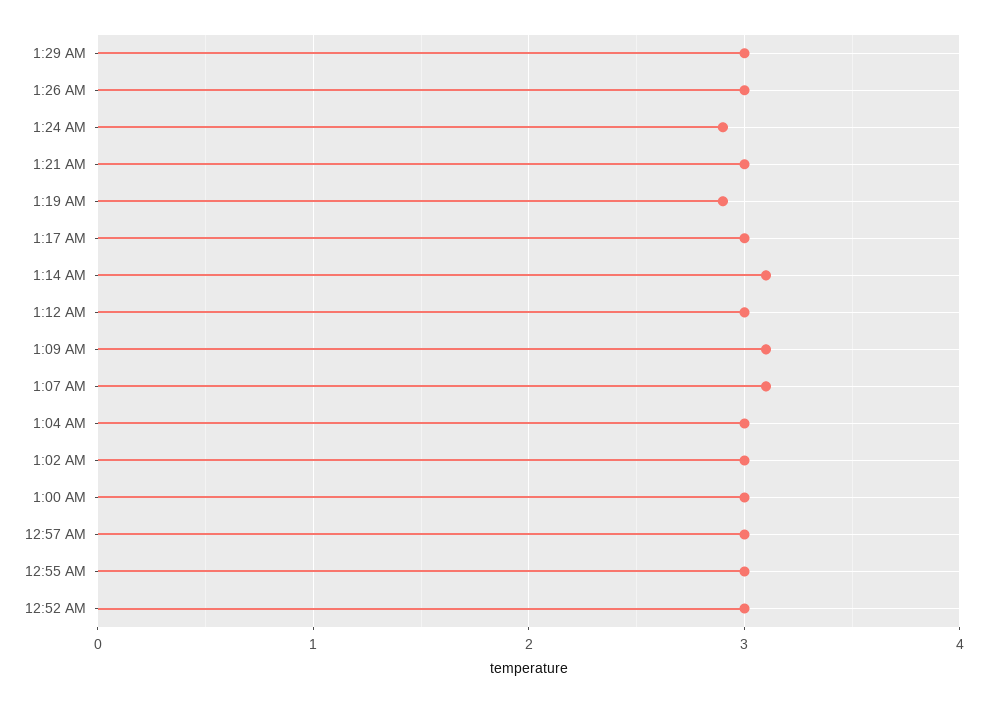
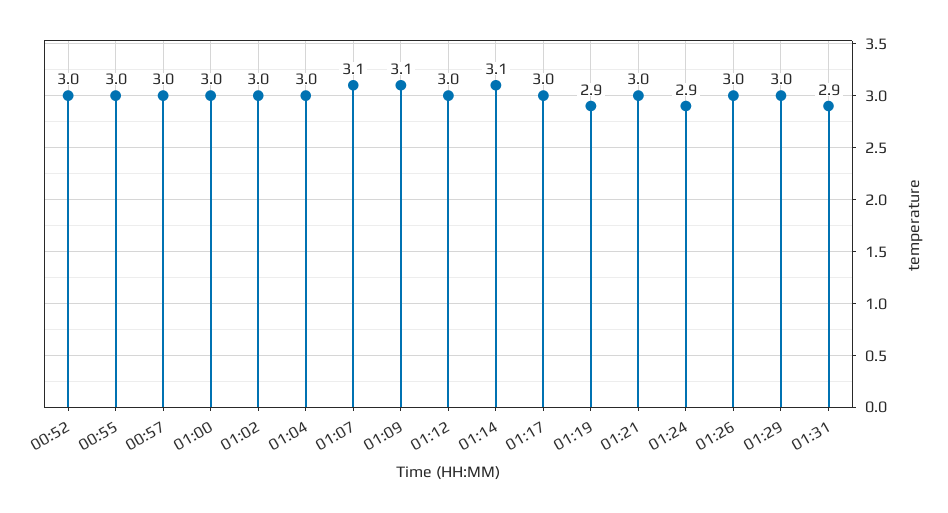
01:31: none -> 2.9

